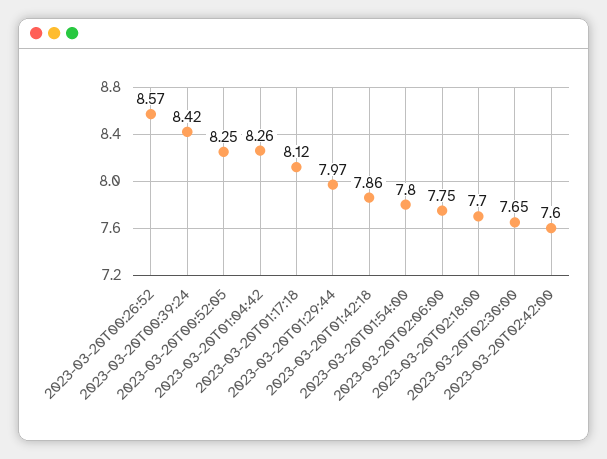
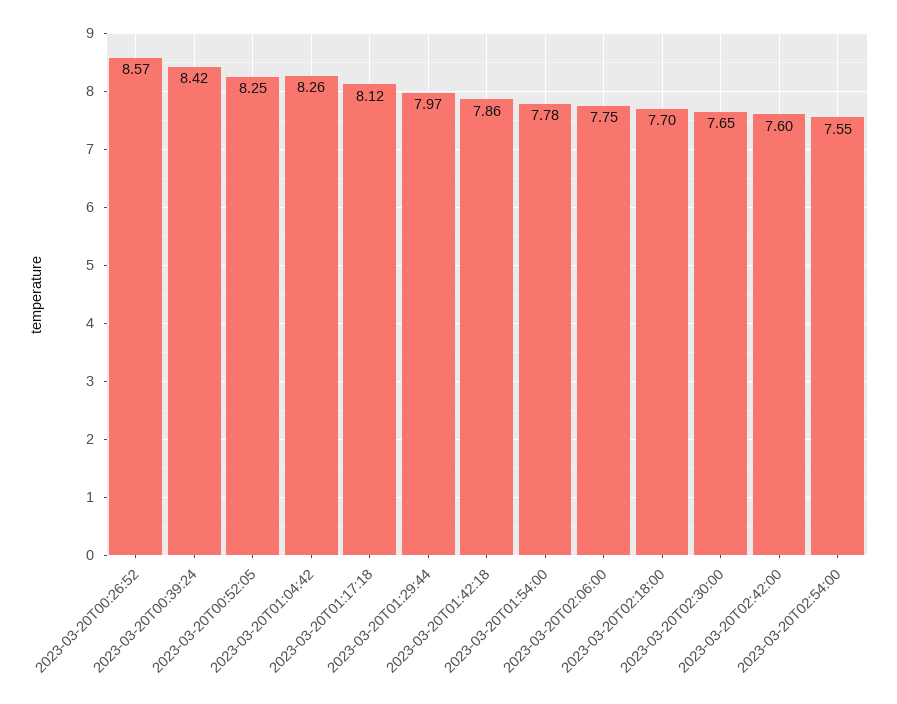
2023-03-20T01:54:00: 7.8 -> 7.78
2023-03-20T02:54:00: none -> 7.55

